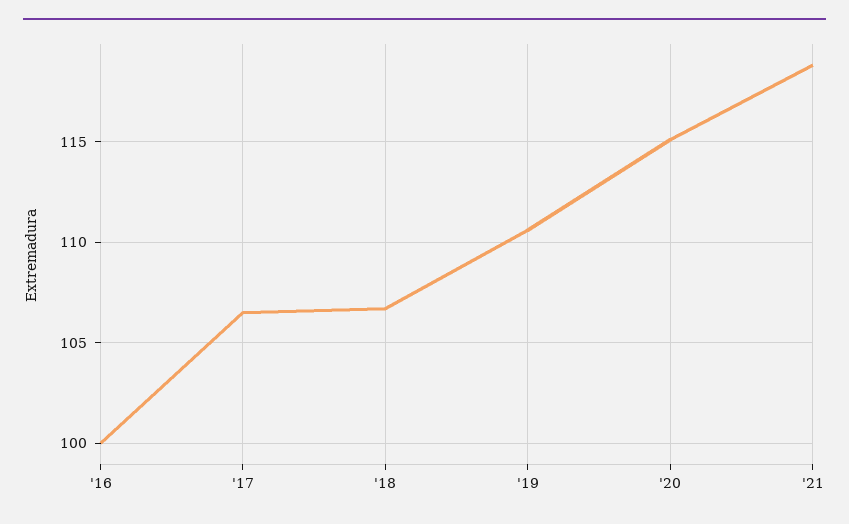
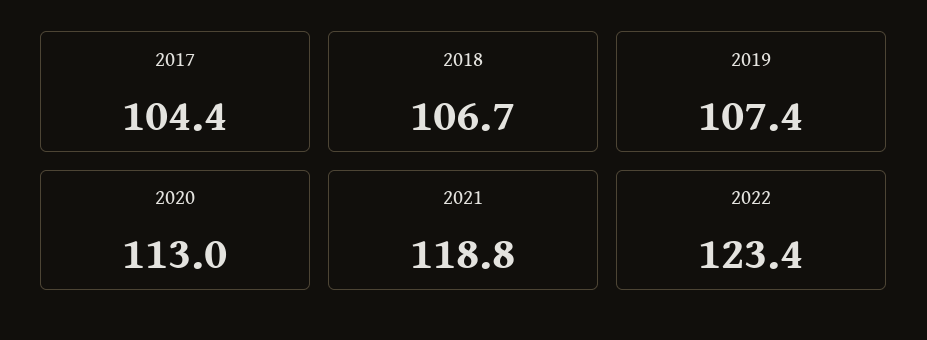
'16: 100 -> none
'17: 106.5 -> 104.4
'19: 110.5 -> 107.4
'20: 115 -> 113
2022: none -> 123.4

